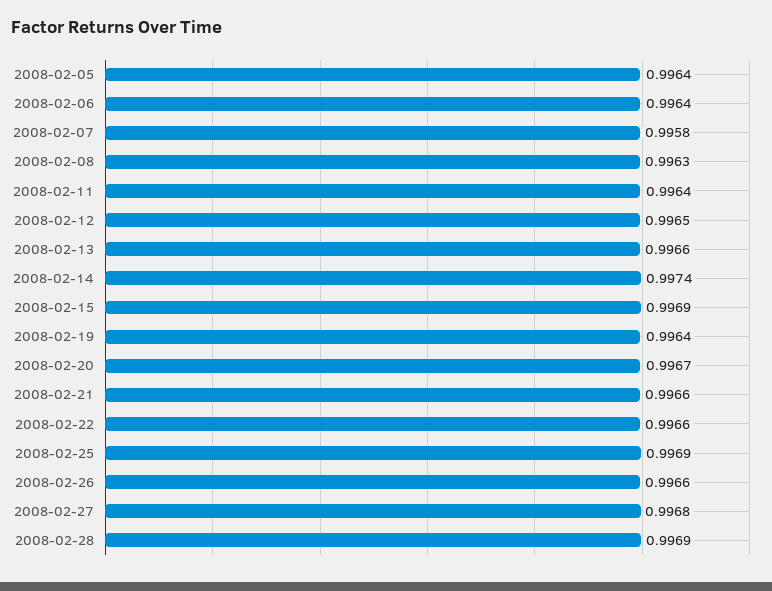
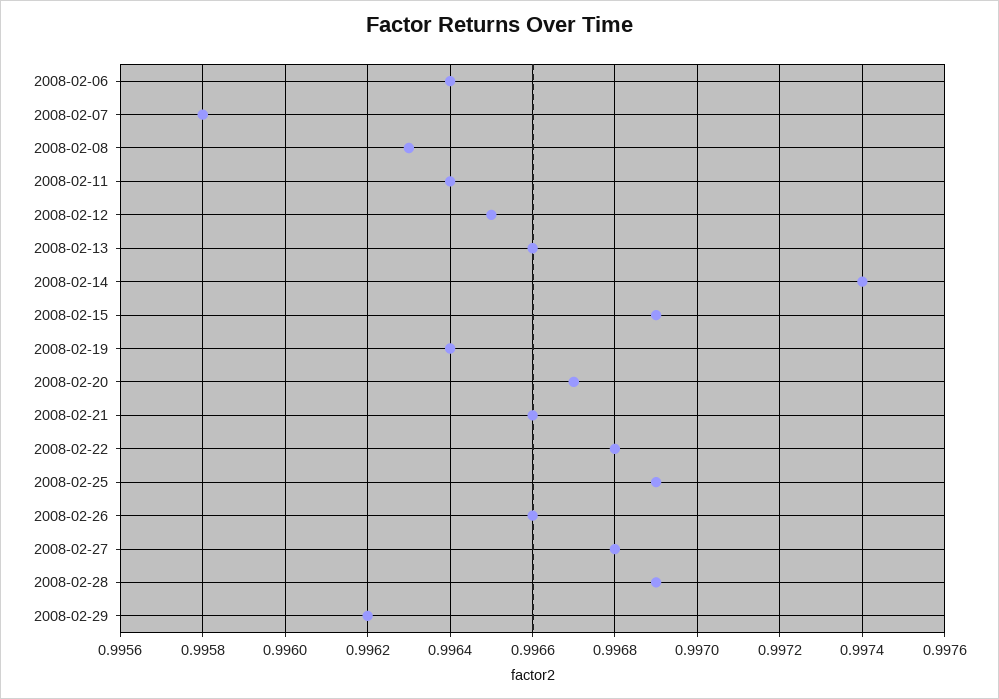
2008-02-05: 0.9964 -> none
2008-02-22: 0.9966 -> 0.9968
2008-02-29: none -> 0.9962

